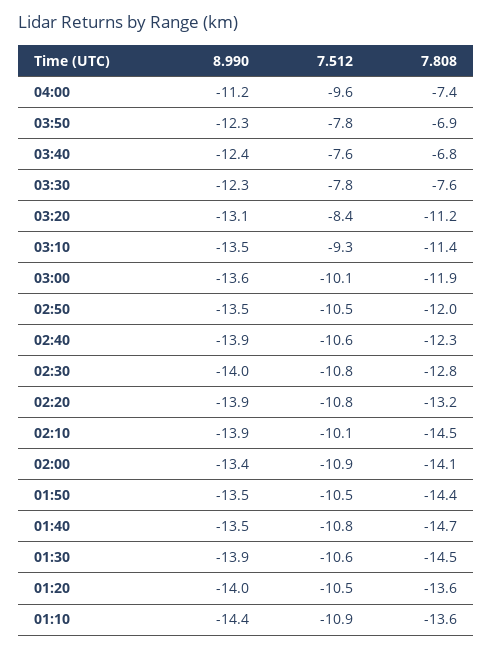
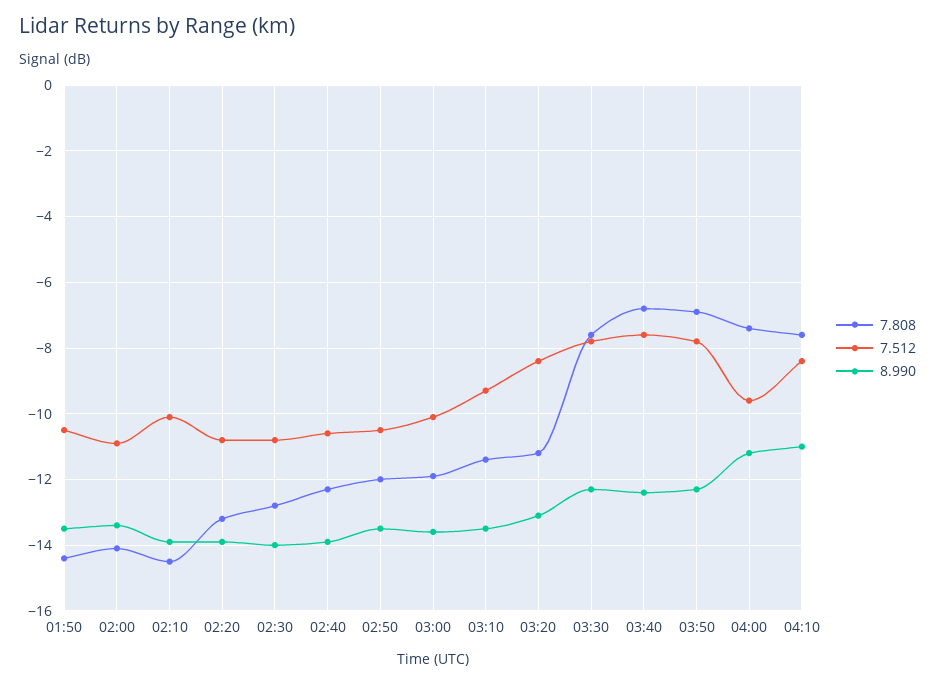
8.990, 01:40: -13.5 -> none
7.512, 01:40: -10.8 -> none
7.808, 01:40: -14.7 -> none
8.990, 01:30: -13.9 -> none
7.512, 01:30: -10.6 -> none
7.808, 01:30: -14.5 -> none
8.990, 01:20: -14 -> none
7.512, 01:20: -10.5 -> none
7.808, 01:20: -13.6 -> none
8.990, 01:10: -14.4 -> none
7.512, 01:10: -10.9 -> none
7.808, 01:10: -13.6 -> none
7.808, 04:10: none -> -7.5
7.512, 04:10: none -> -8.5
8.990, 04:10: none -> -11

